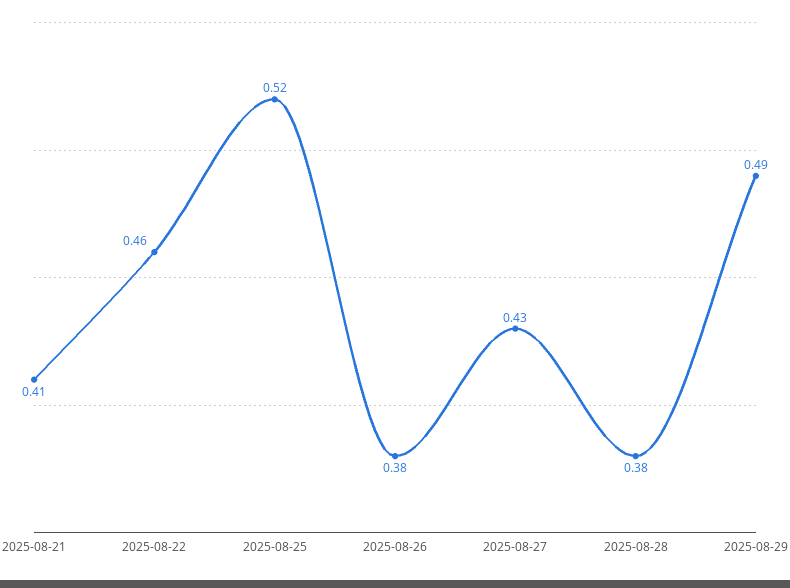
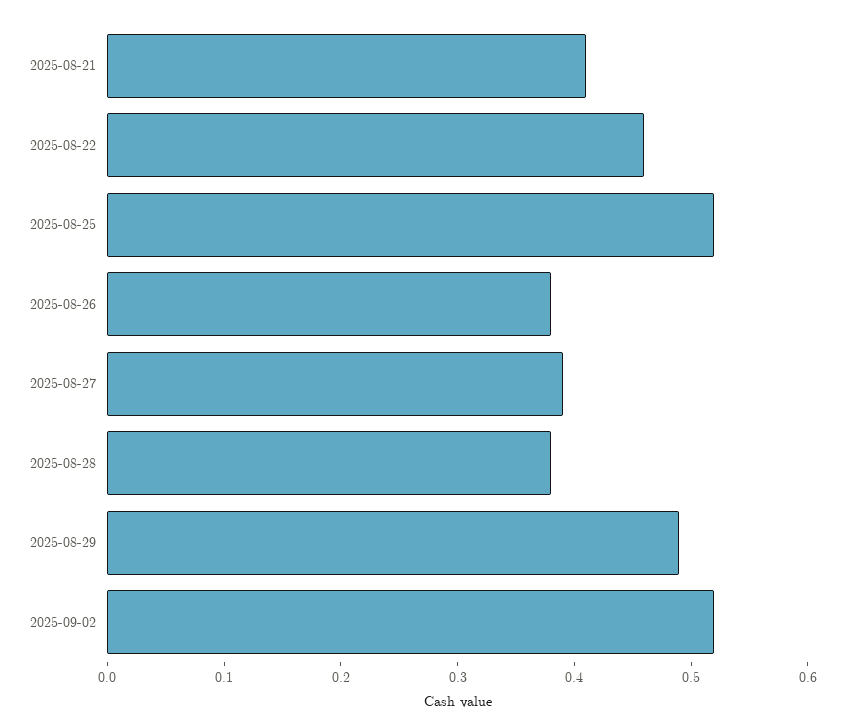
2025-08-27: 0.43 -> 0.39
2025-09-02: none -> 0.52

